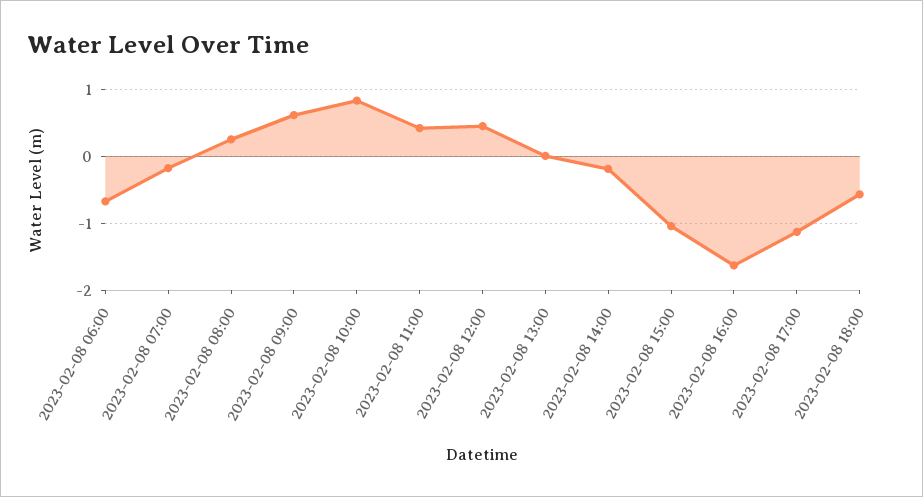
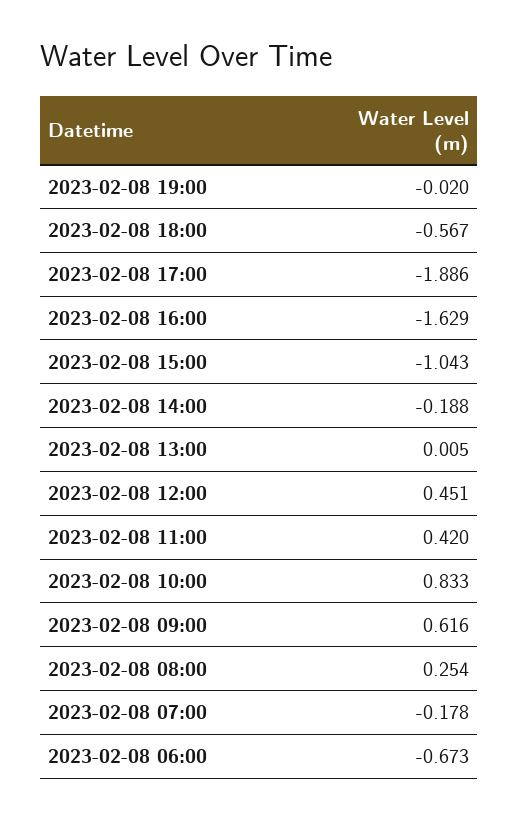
2023-02-08 17:00: -1.1 -> -1.886
2023-02-08 19:00: none -> -0.02

